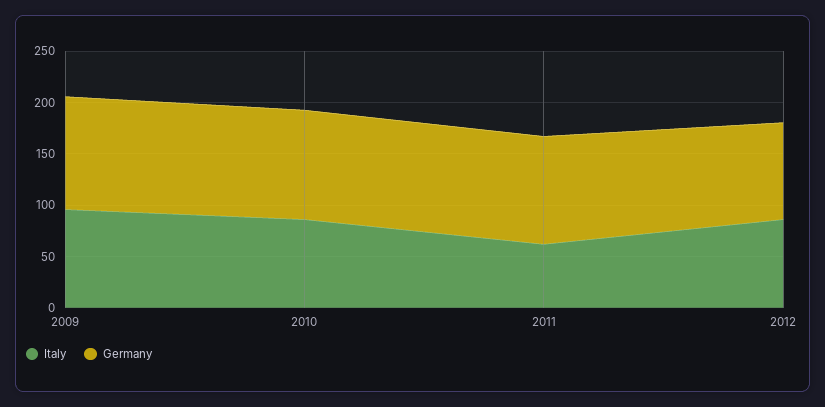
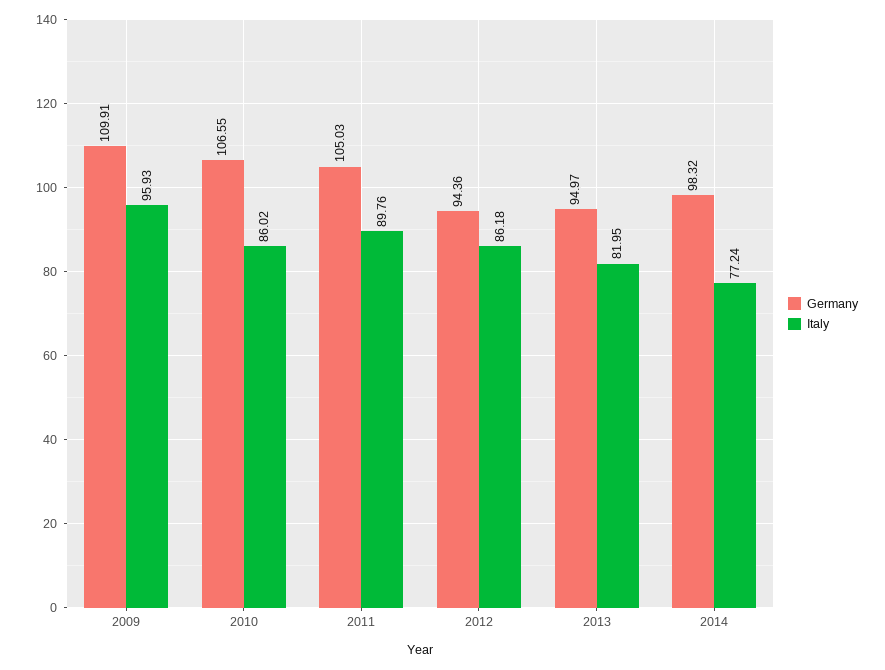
Italy, 2011: 60 -> 89.76
Germany, 2013: none -> 94.97
Italy, 2013: none -> 81.95
Germany, 2014: none -> 98.32
Italy, 2014: none -> 77.24

